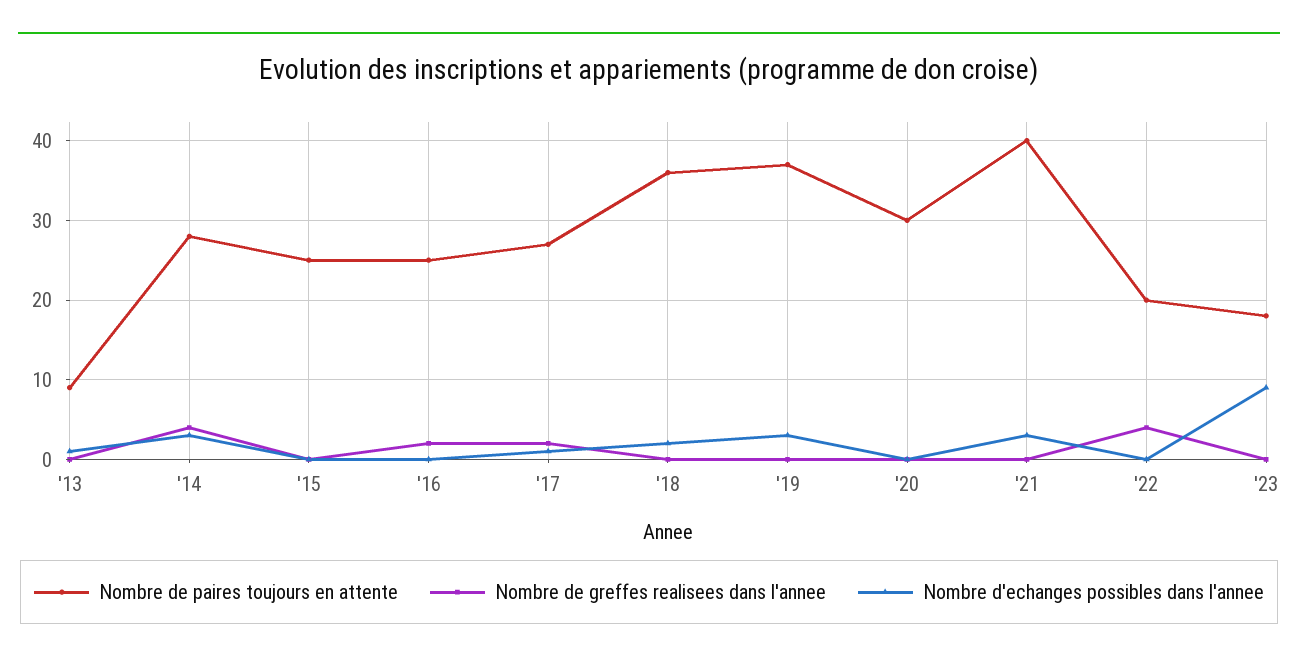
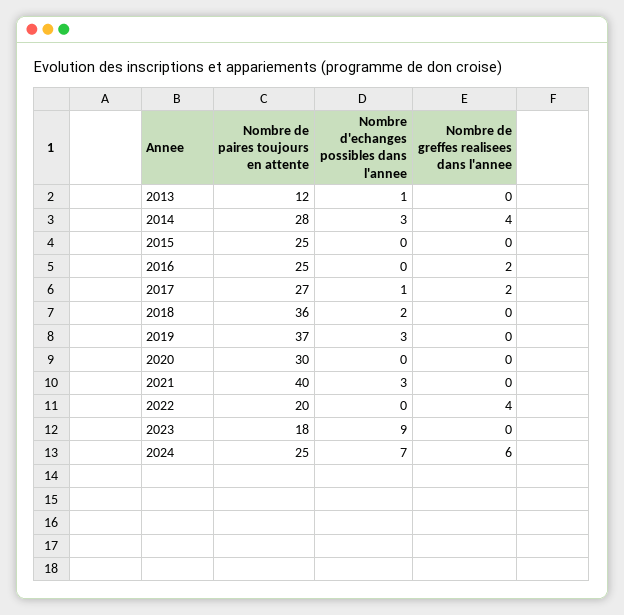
Nombre de paires toujours en attente, '13: 9 -> 12
Nombre de paires toujours en attente, 2024: none -> 25
Nombre d'echanges possibles dans l'annee, 2024: none -> 7
Nombre de greffes realisees dans l'annee, 2024: none -> 6

